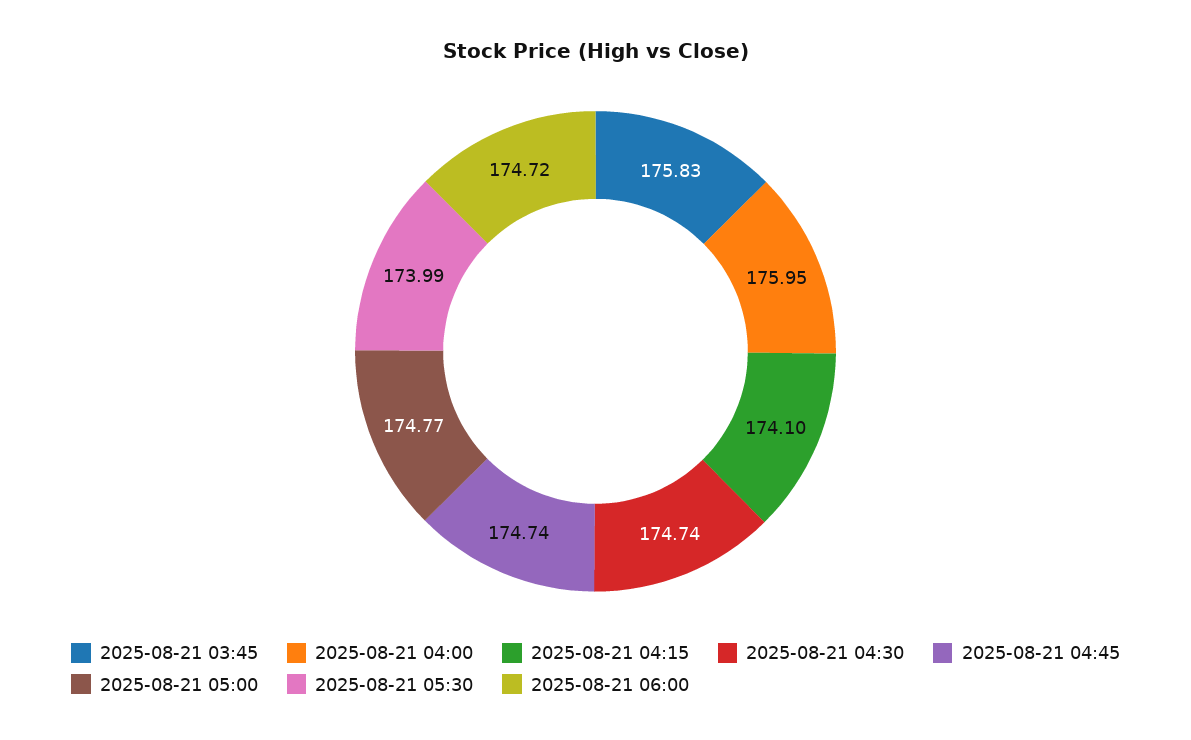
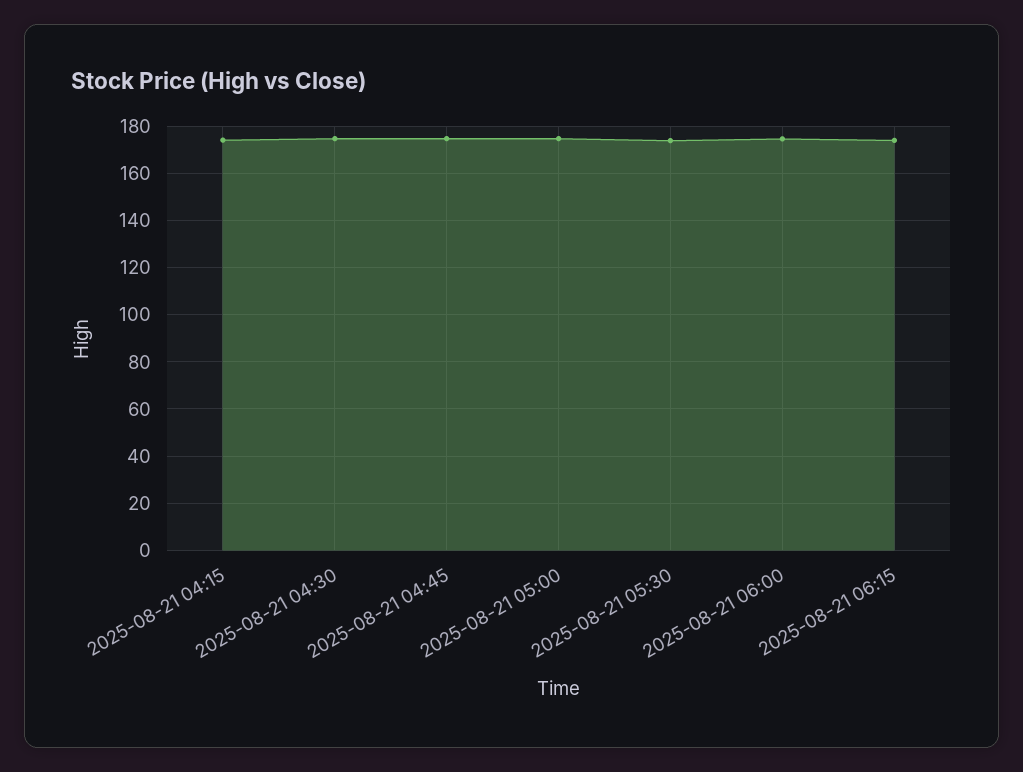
2025-08-21 03:45: 175.83 -> none
2025-08-21 04:00: 175.95 -> none
2025-08-21 06:15: none -> 175

